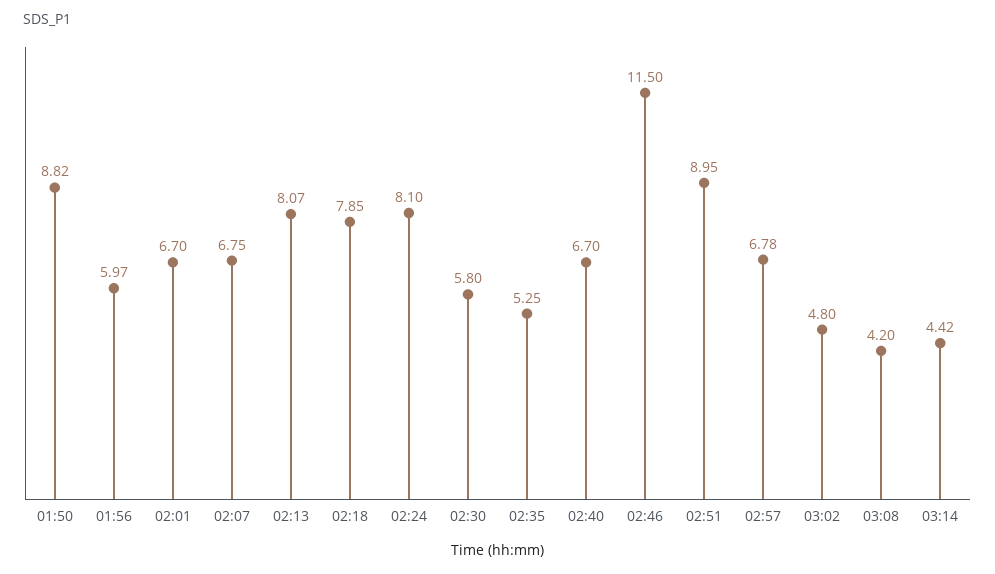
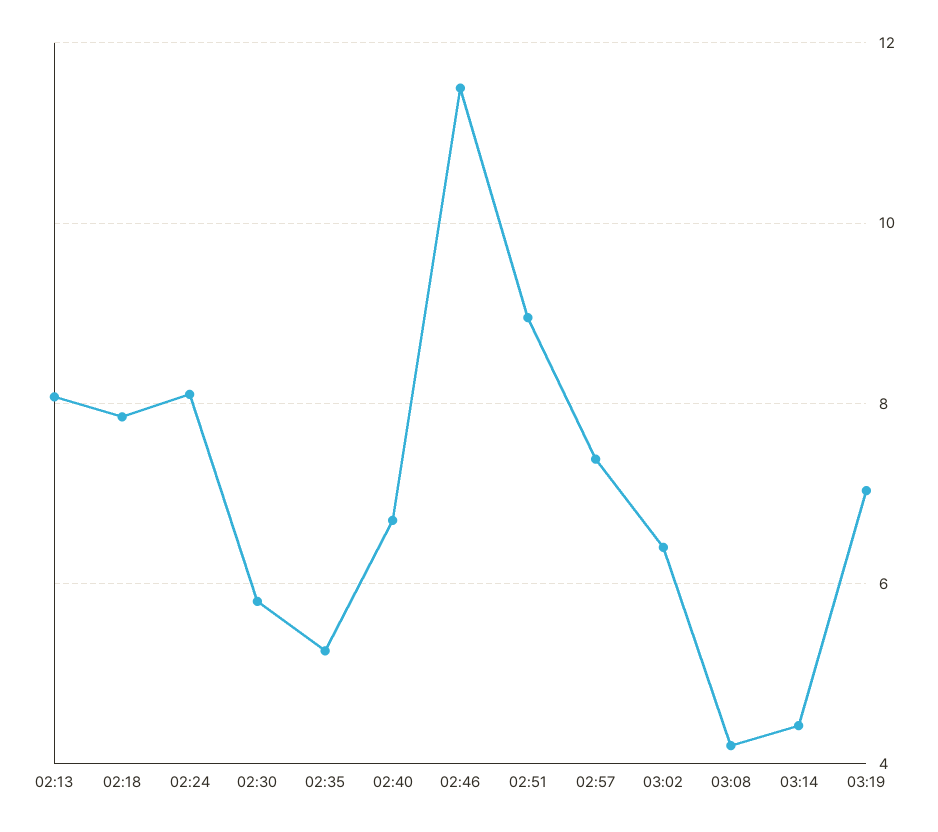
01:50: 8.82 -> none
01:56: 5.97 -> none
02:01: 6.7 -> none
02:07: 6.75 -> none
02:57: 6.78 -> 7.4
03:02: 4.8 -> 6.4
03:19: none -> 7

